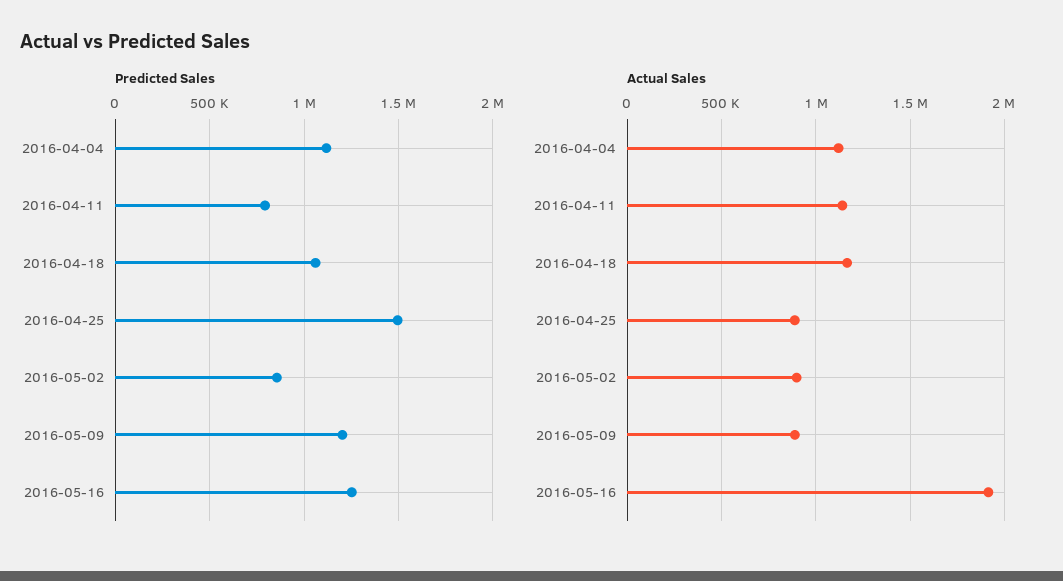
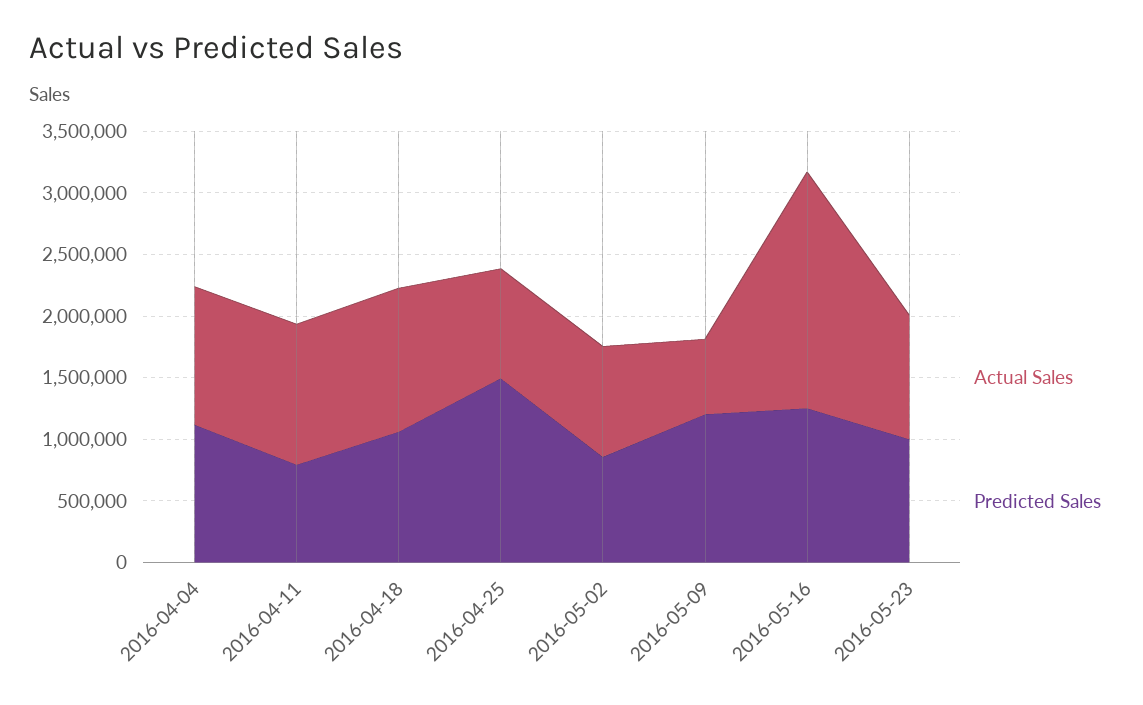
Actual Sales, 2016-05-09: 900000 -> 600000
Actual Sales, 2016-05-23: none -> 1000000
Predicted Sales, 2016-05-23: none -> 1000000

